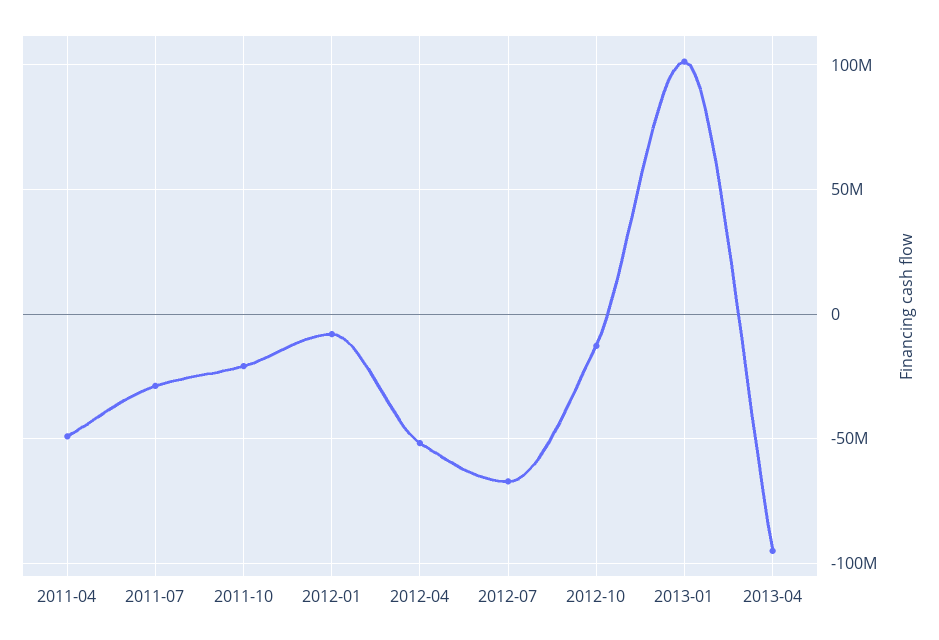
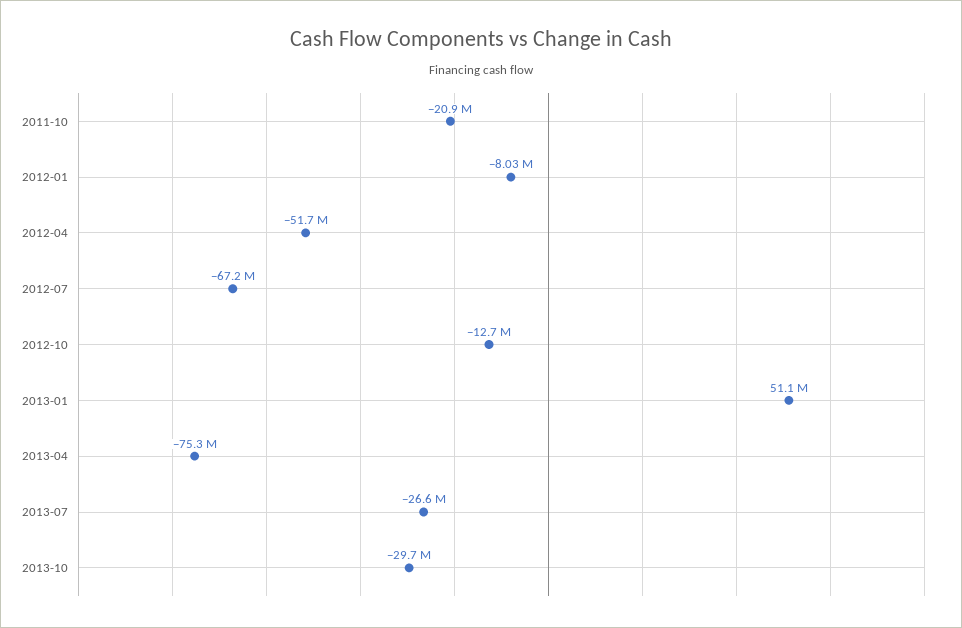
2011-04: -50000000 -> none
2011-07: -30000000 -> none
2013-01: 100000000 -> 51100000
2013-04: -95000000 -> -75300000
2013-07: none -> -26600000
2013-10: none -> -29700000

